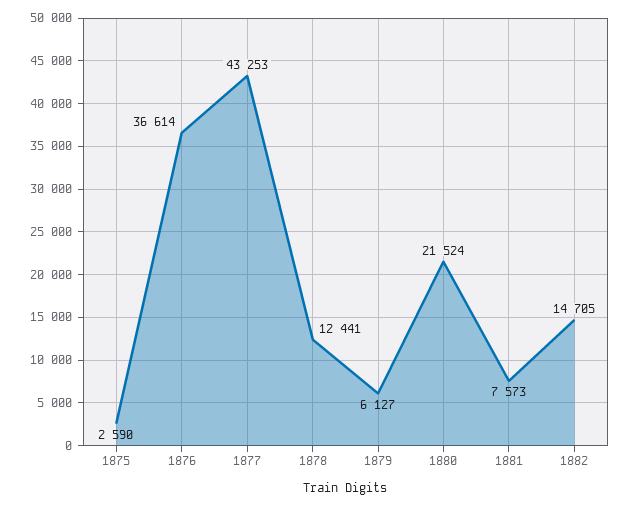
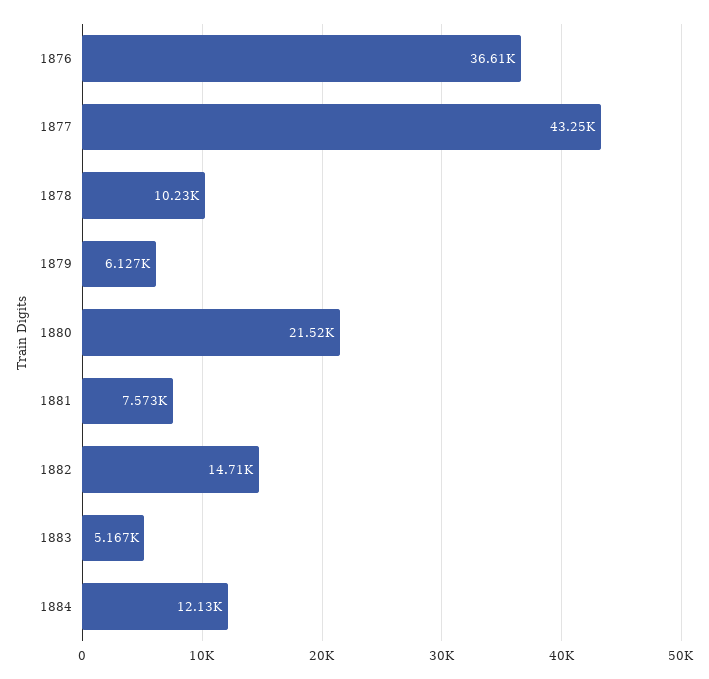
1875: 2590 -> none
1878: 12441 -> 10230
1883: none -> 5167
1884: none -> 12130

